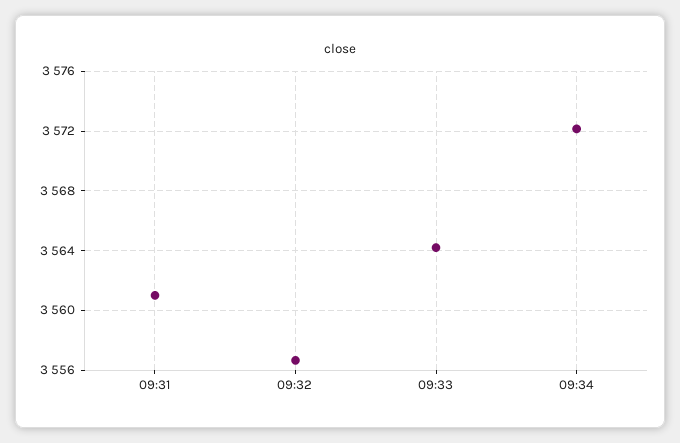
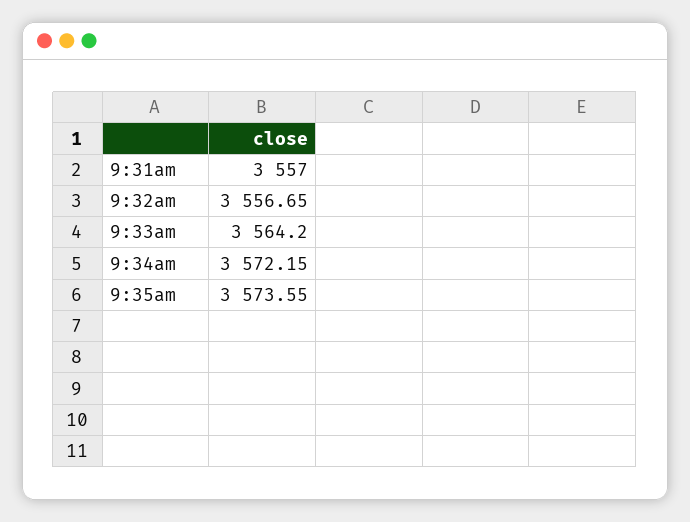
09:31: 3561 -> 3557
9:35am: none -> 3573.55

